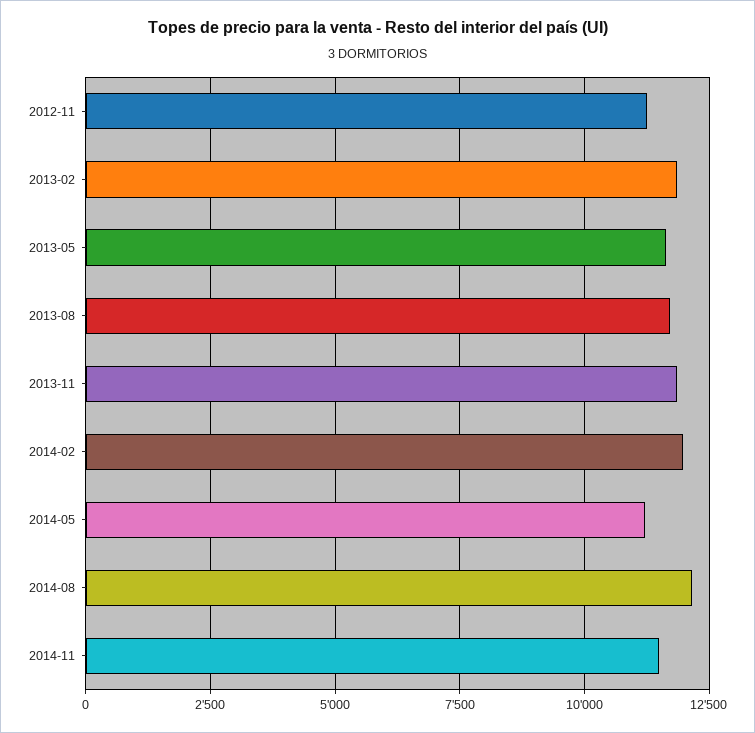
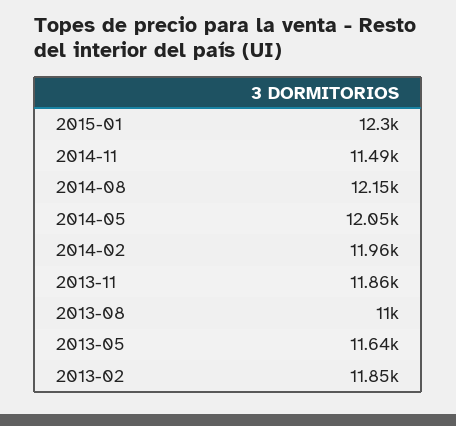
2012-11: 11250 -> none
2013-08: 11750 -> 11000
2014-05: 11250 -> 12050
2015-01: none -> 12300

